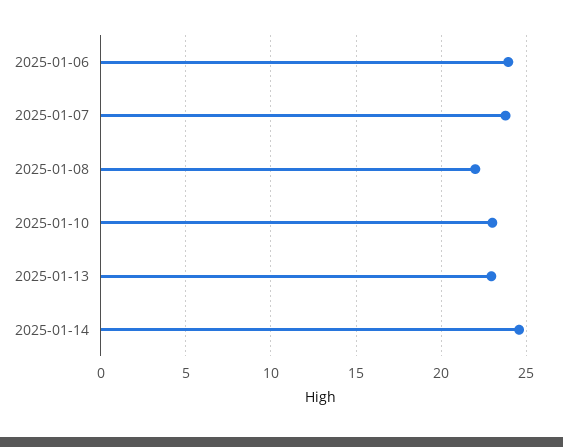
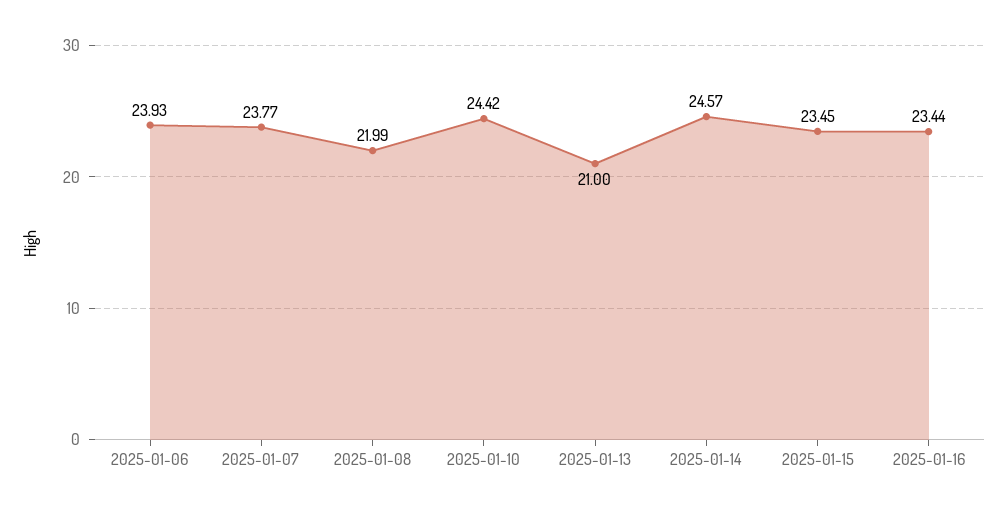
2025-01-10: 23 -> 24.42
2025-01-13: 23 -> 21
2025-01-15: none -> 23.45
2025-01-16: none -> 23.44

